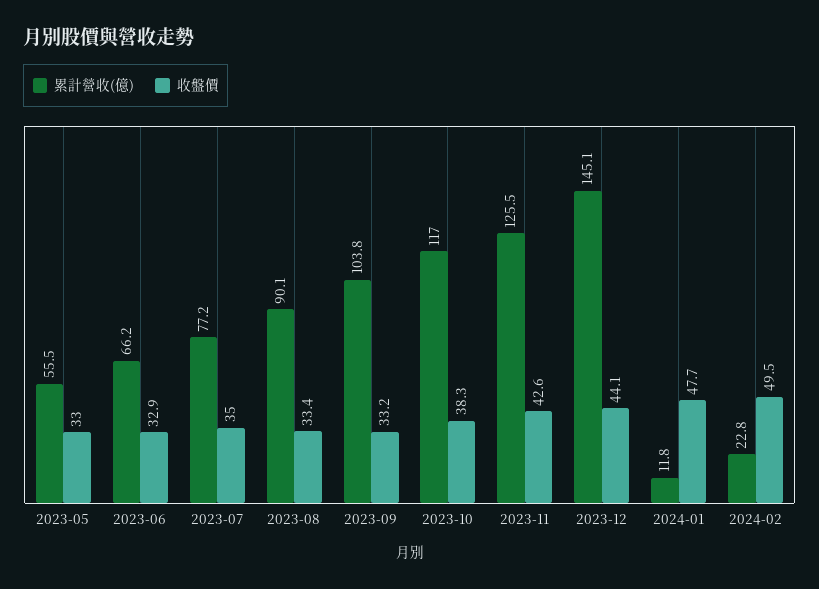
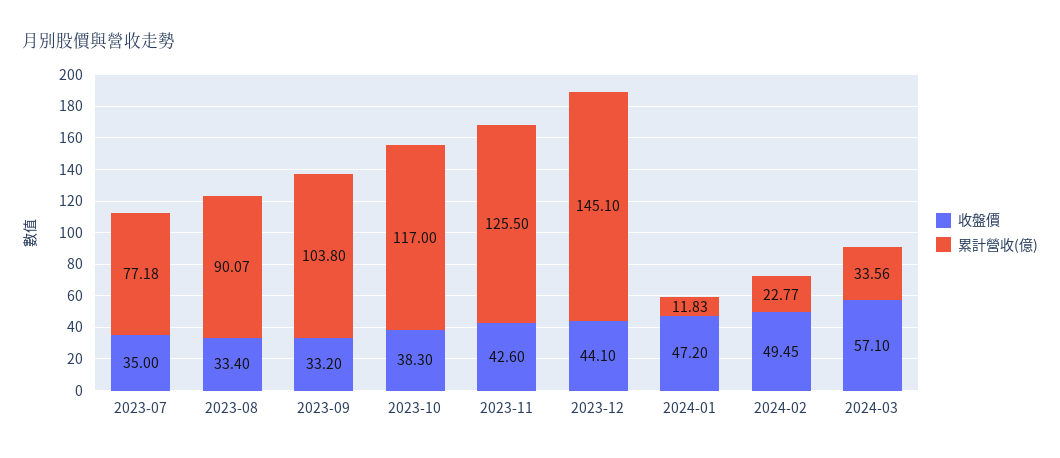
累計營收(億), 2023-05: 55.5 -> none
收盤價, 2023-05: 33 -> none
累計營收(億), 2023-06: 66.2 -> none
收盤價, 2023-06: 32.9 -> none
收盤價, 2024-01: 47.7 -> 47.2
收盤價, 2024-03: none -> 57.1
累計營收(億), 2024-03: none -> 33.56

